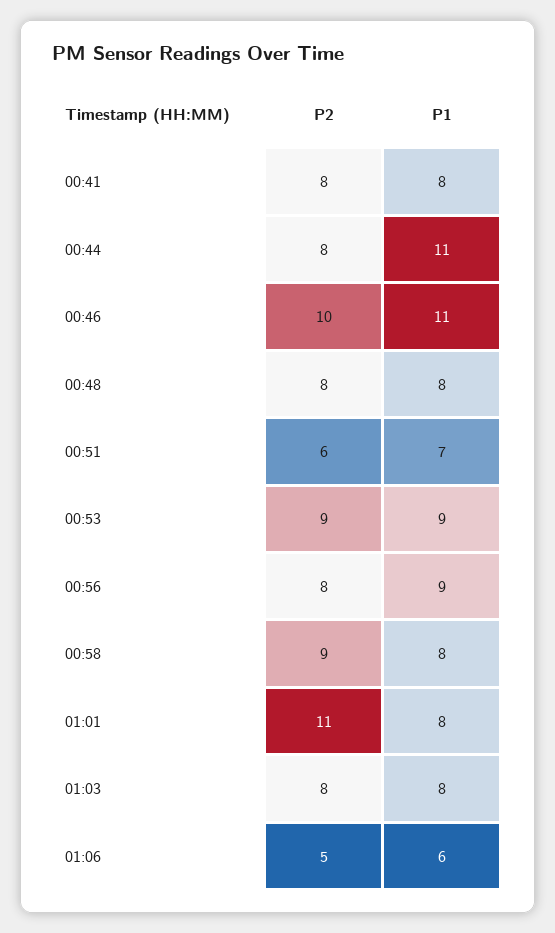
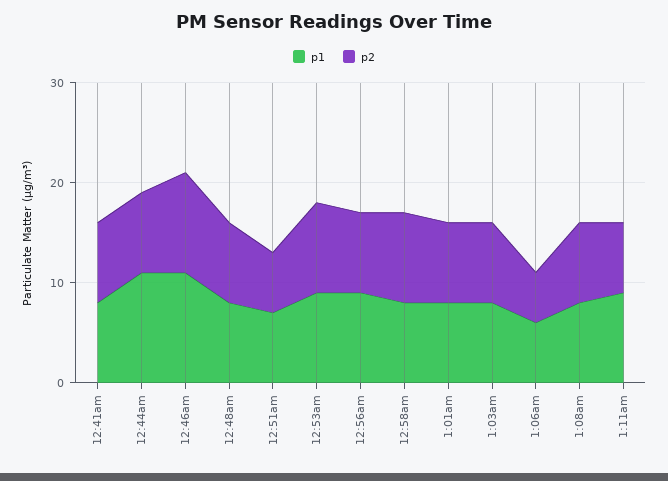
P2, 01:01: 11 -> 8
P1, 1:08am: none -> 8
P2, 1:08am: none -> 8
P1, 1:11am: none -> 9
P2, 1:11am: none -> 7

